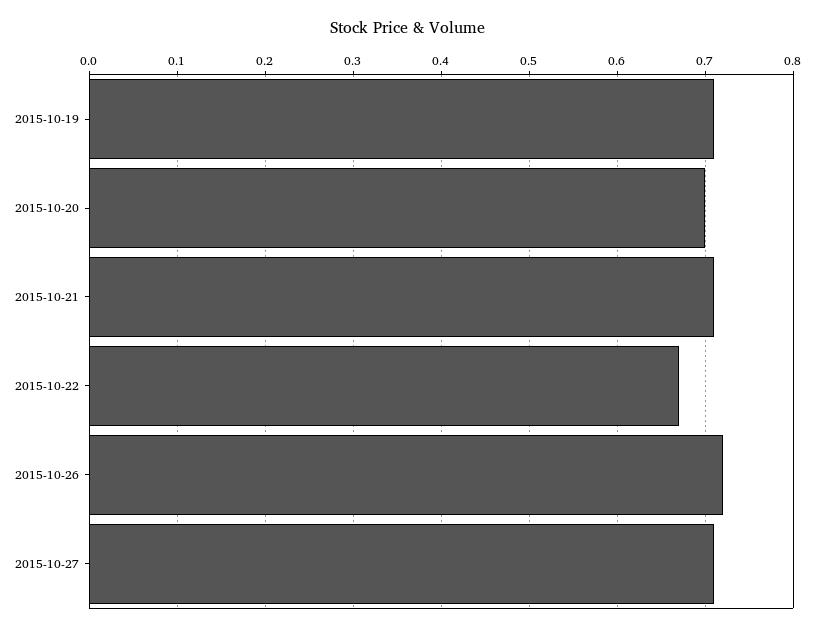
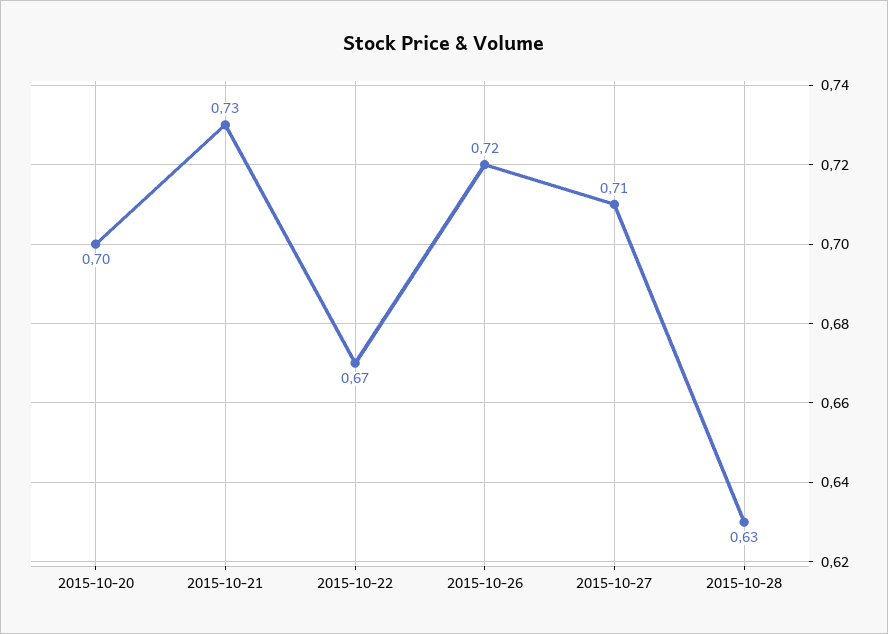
2015-10-19: 0.71 -> none
2015-10-21: 0.71 -> 0.73
2015-10-28: none -> 0.63

